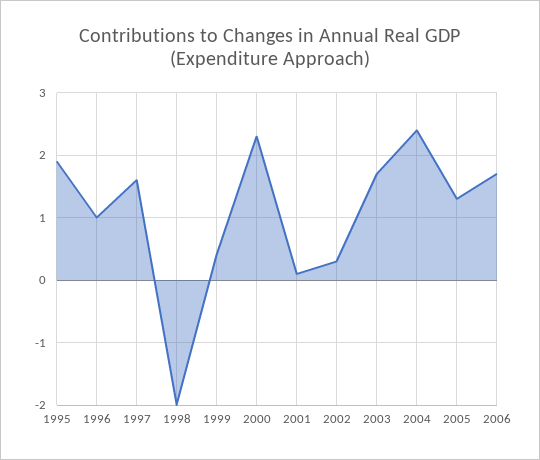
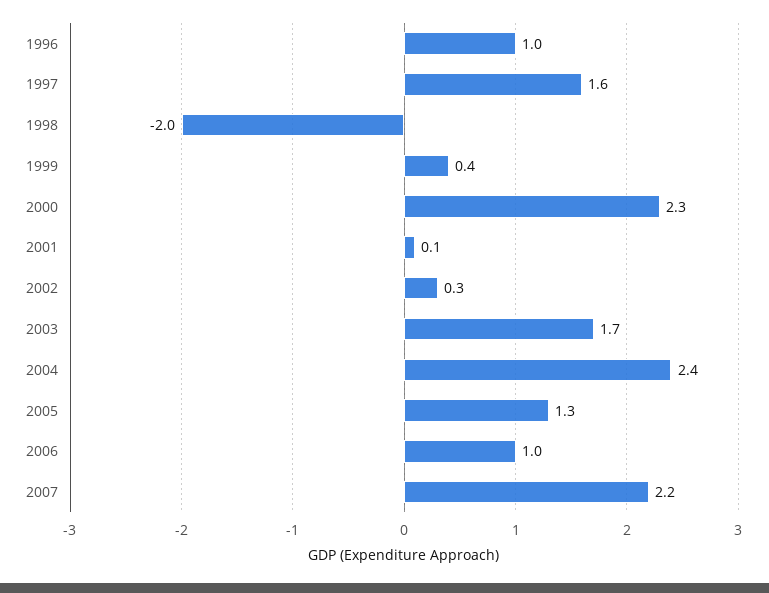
1995: 1.9 -> none
2006: 1.7 -> 1
2007: none -> 2.2

